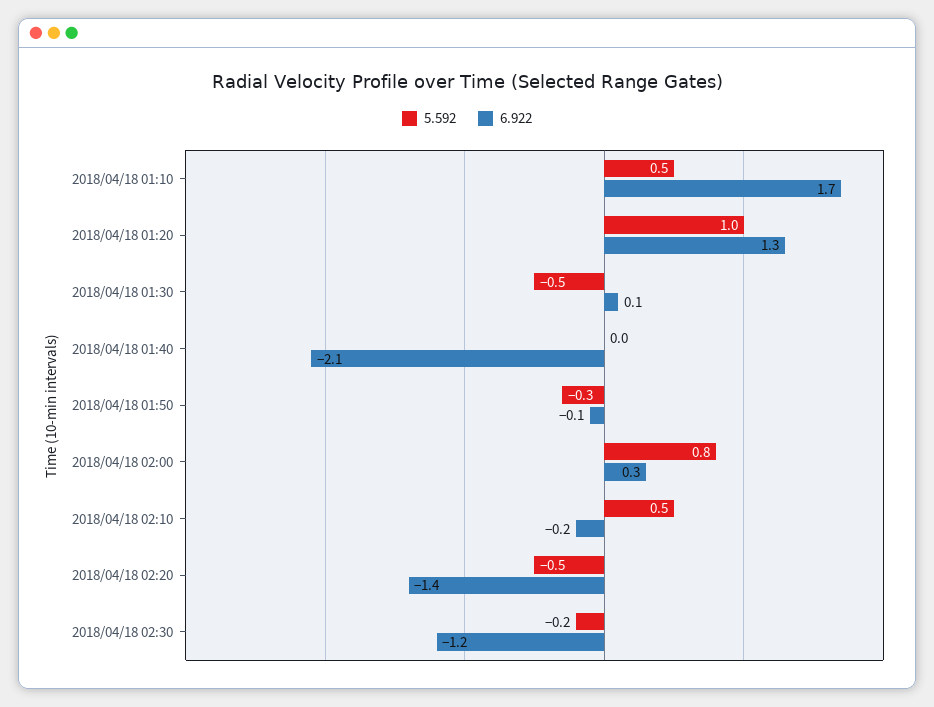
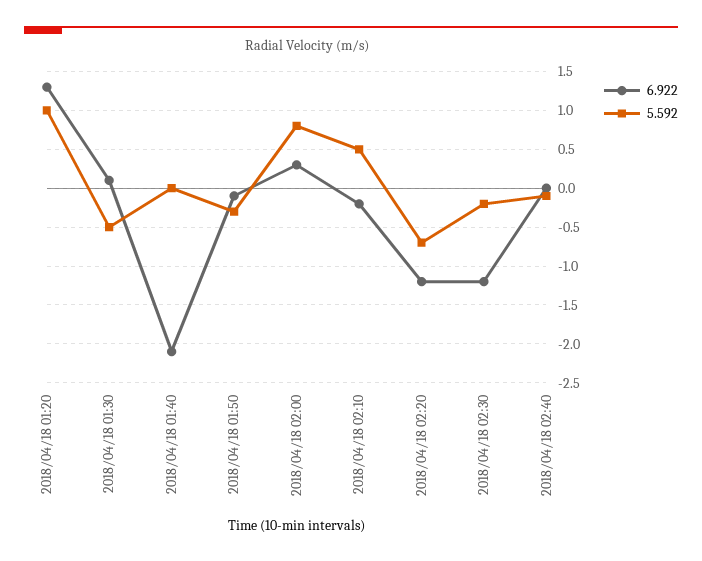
5.592, 2018/04/18 01:10: 0.5 -> none
6.922, 2018/04/18 01:10: 1.7 -> none
5.592, 2018/04/18 02:20: -0.5 -> -0.7
6.922, 2018/04/18 02:20: -1.4 -> -1.2
6.922, 2018/04/18 02:40: none -> 0
5.592, 2018/04/18 02:40: none -> -0.1

